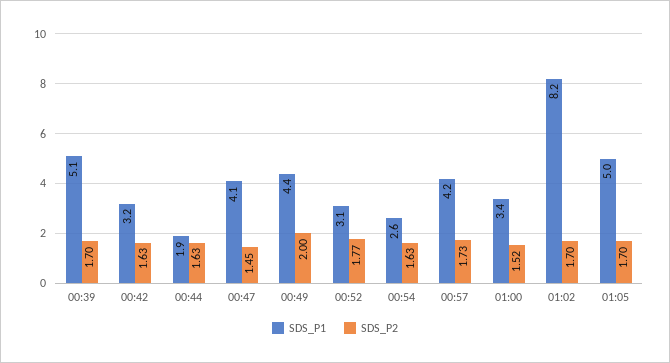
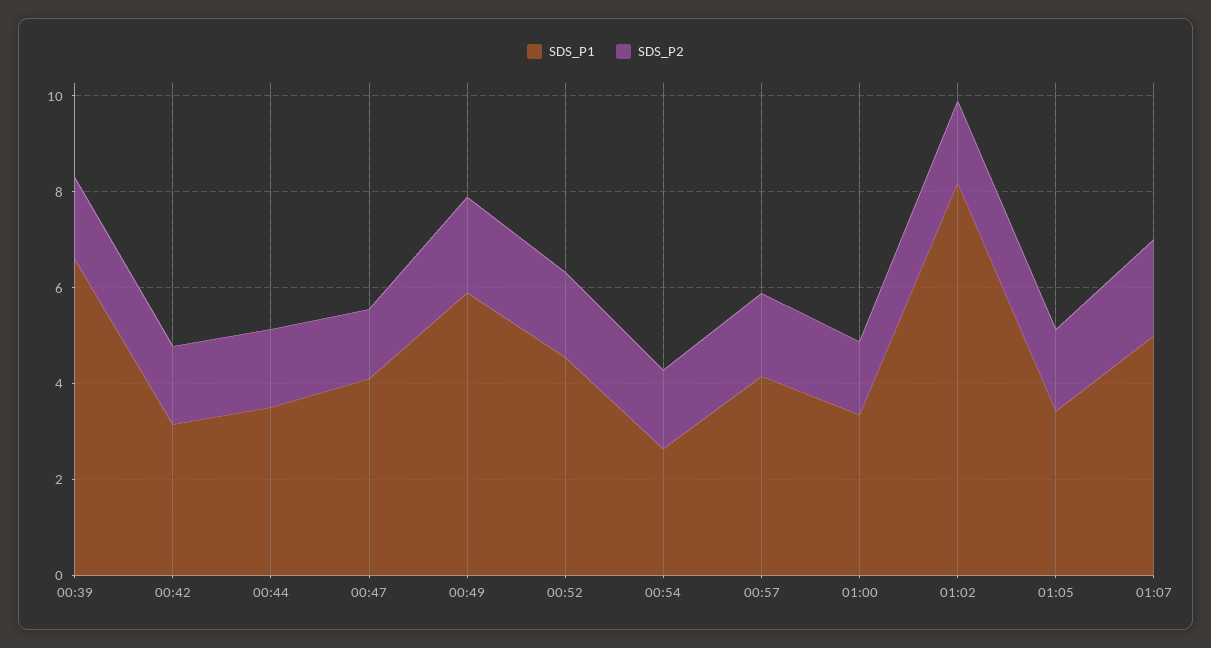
SDS_P1, 00:39: 5.1 -> 6.5
SDS_P1, 00:44: 1.9 -> 3.5
SDS_P1, 00:49: 4.4 -> 6
SDS_P1, 00:52: 3.1 -> 4.5
SDS_P1, 01:05: 5 -> 3.5
SDS_P1, 01:07: none -> 5
SDS_P2, 01:07: none -> 2

